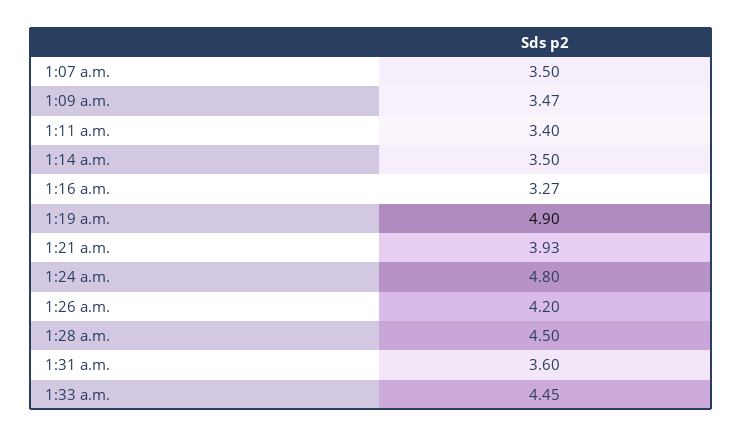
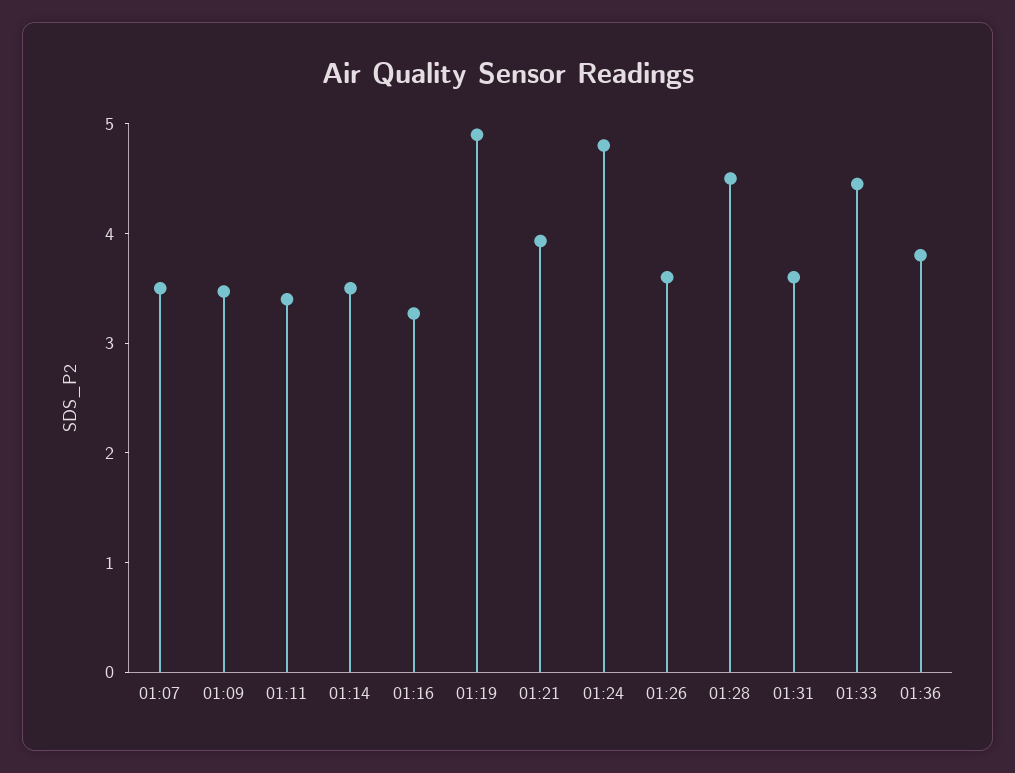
1:26 a.m.: 4.2 -> 3.6
01:36: none -> 3.8

